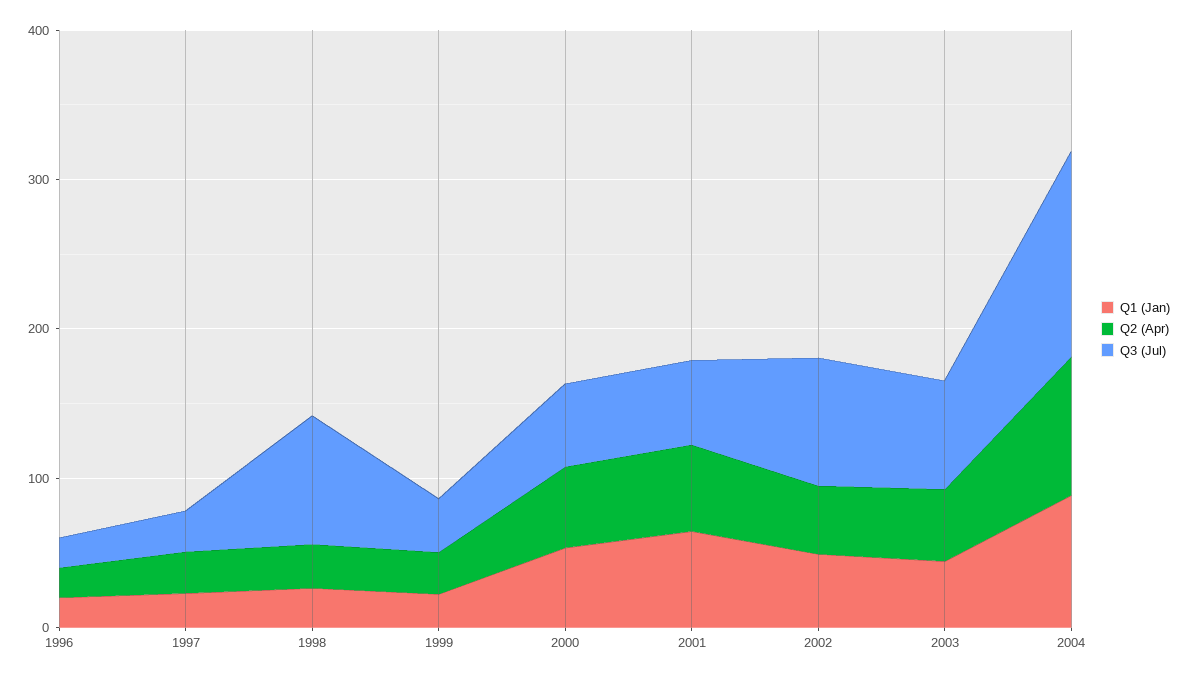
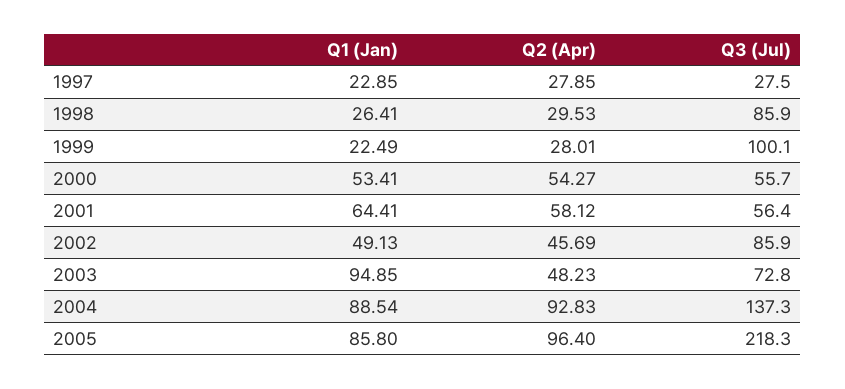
Q1 (Jan), 1996: 20 -> none
Q2 (Apr), 1996: 20 -> none
Q3 (Jul), 1996: 20 -> none
Q3 (Jul), 1999: 40 -> 100.1
Q1 (Jan), 2003: 40 -> 94.85
Q1 (Jan), 2005: none -> 85.8
Q2 (Apr), 2005: none -> 96.4
Q3 (Jul), 2005: none -> 218.3

